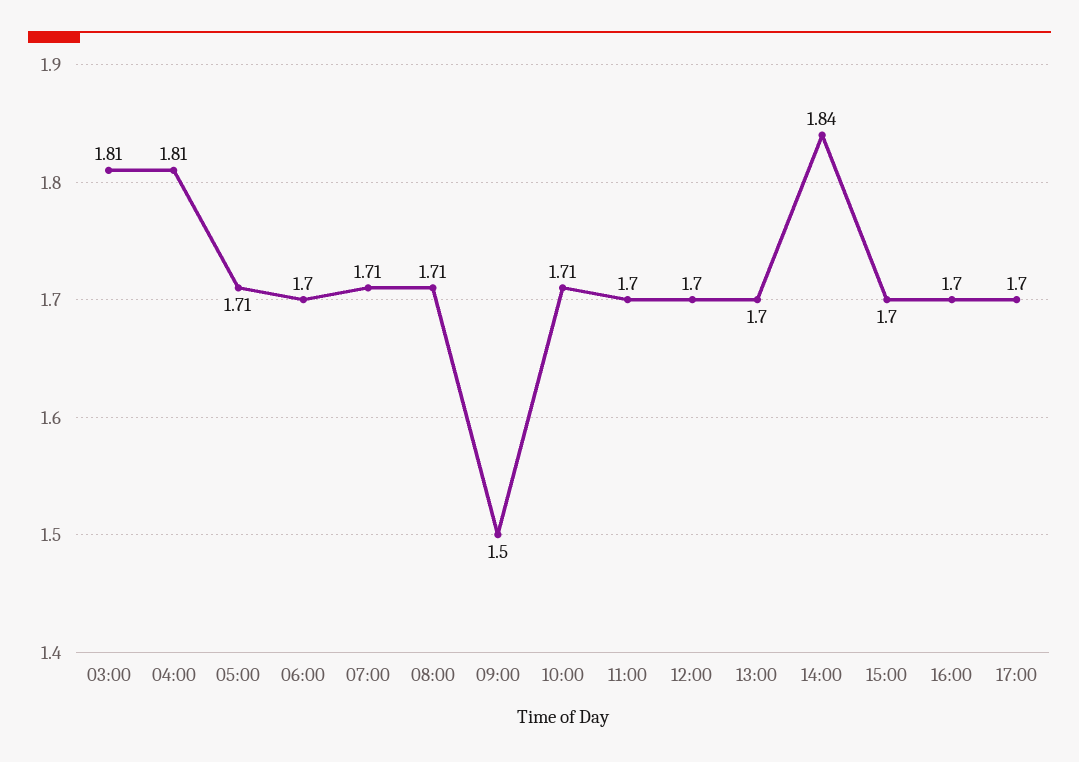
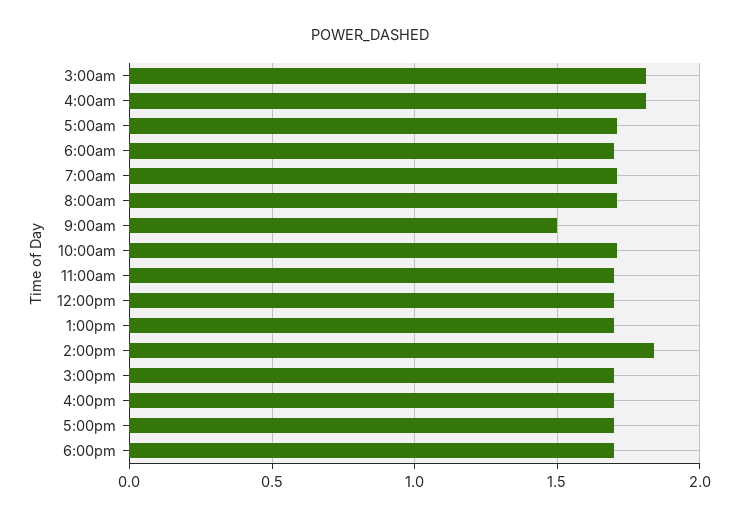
6:00pm: none -> 1.7

